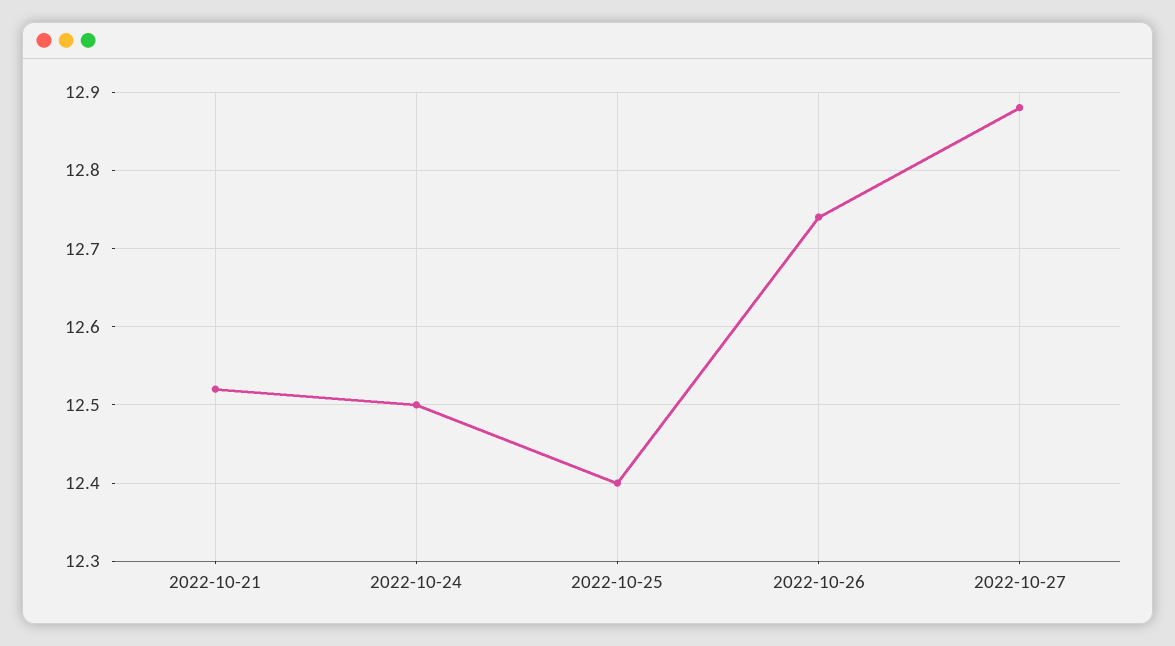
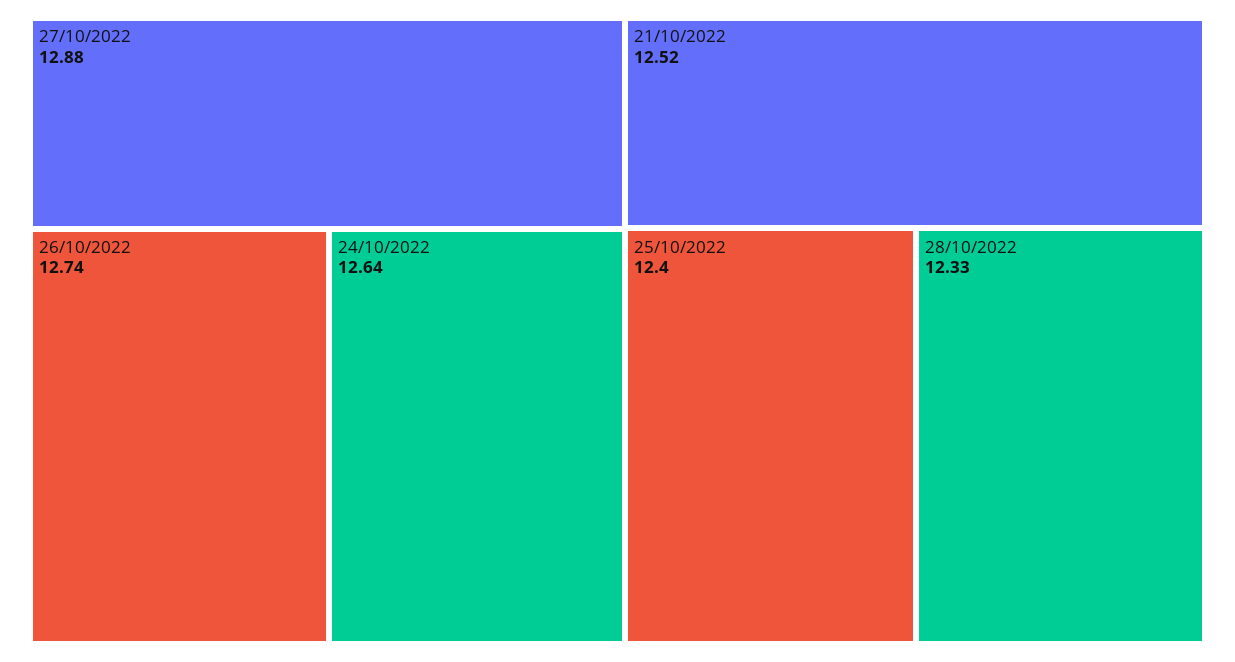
2022-10-24: 12.5 -> 12.64
28/10/2022: none -> 12.33

